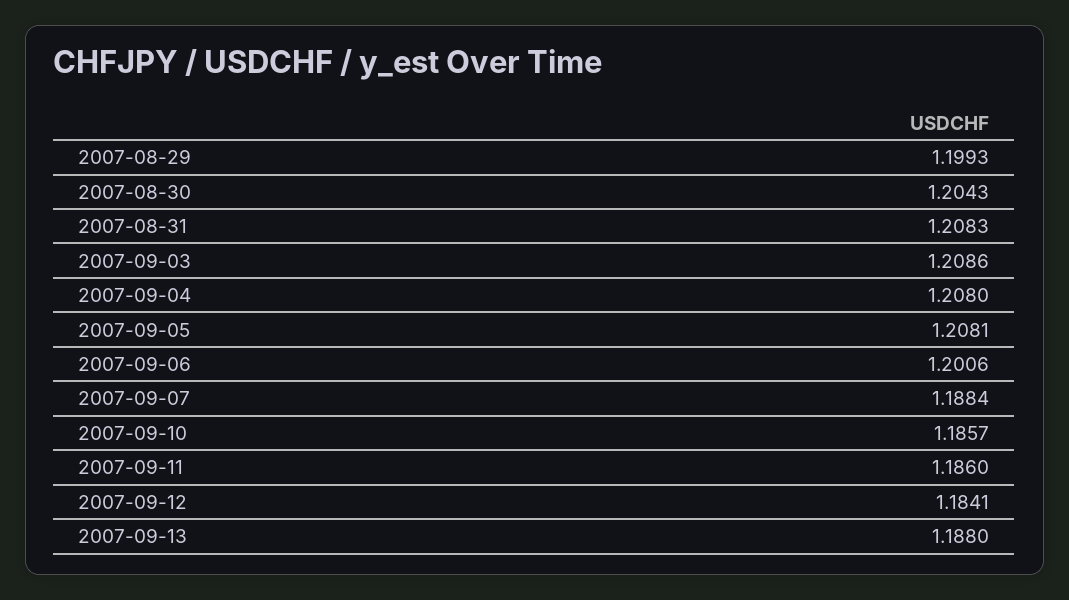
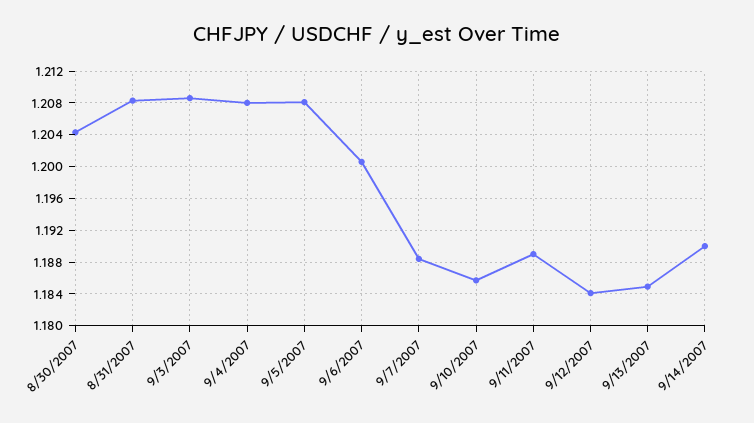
2007-08-29: 1.1993 -> none
2007-09-11: 1.186 -> 1.189
2007-09-13: 1.188 -> 1.185
9/14/2007: none -> 1.19

